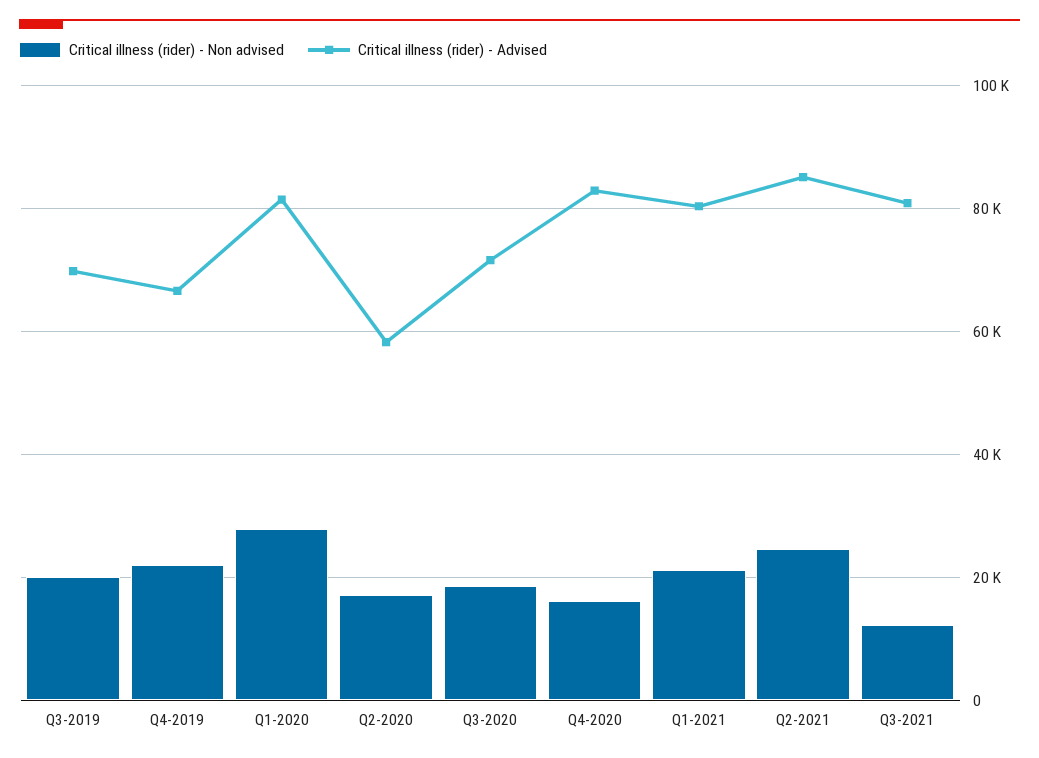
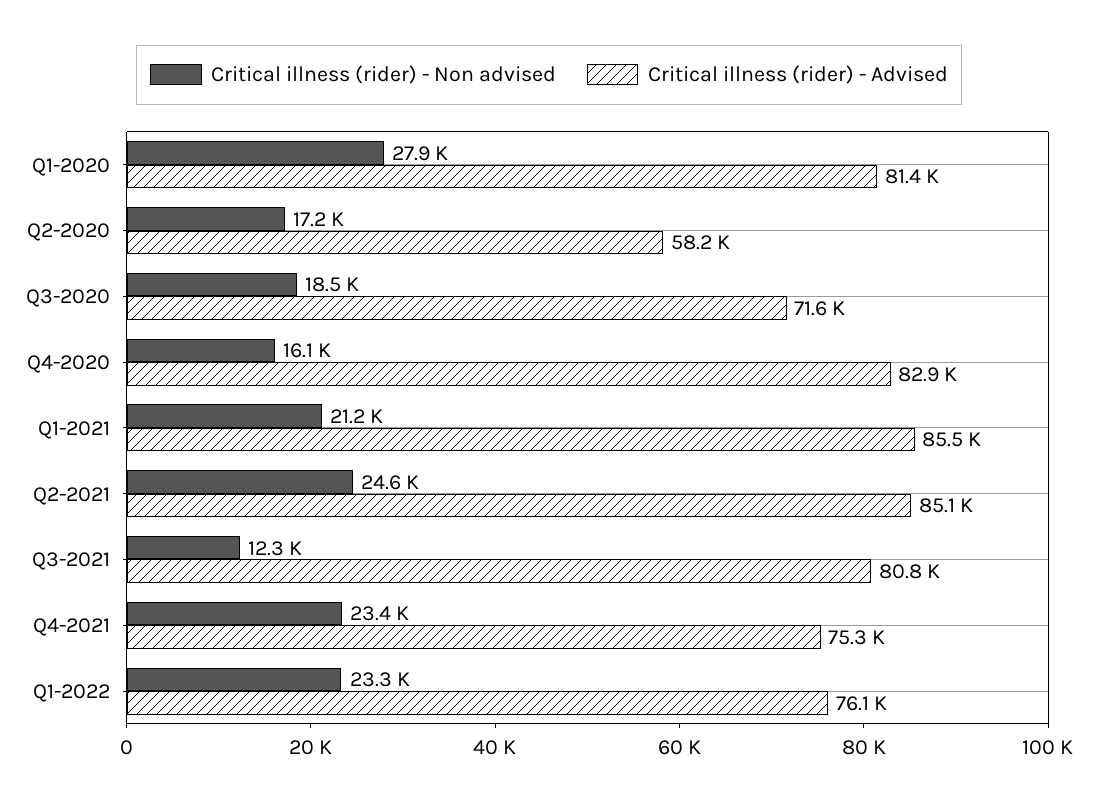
Critical illness (rider) - Non advised, Q3-2019: 20000 -> none
Critical illness (rider) - Advised, Q3-2019: 70000 -> none
Critical illness (rider) - Non advised, Q4-2019: 22000 -> none
Critical illness (rider) - Advised, Q4-2019: 66000 -> none
Critical illness (rider) - Advised, Q1-2021: 80000 -> 85500
Critical illness (rider) - Non advised, Q4-2021: none -> 23400
Critical illness (rider) - Advised, Q4-2021: none -> 75300
Critical illness (rider) - Non advised, Q1-2022: none -> 23300
Critical illness (rider) - Advised, Q1-2022: none -> 76100

